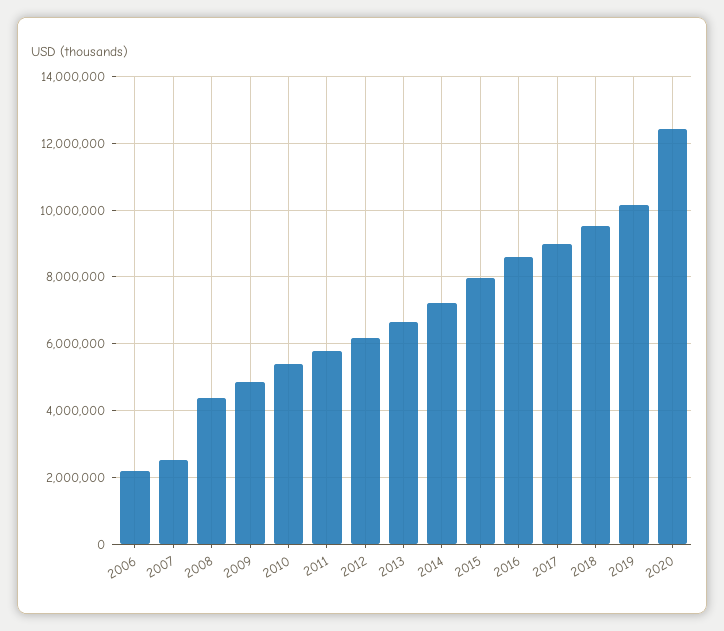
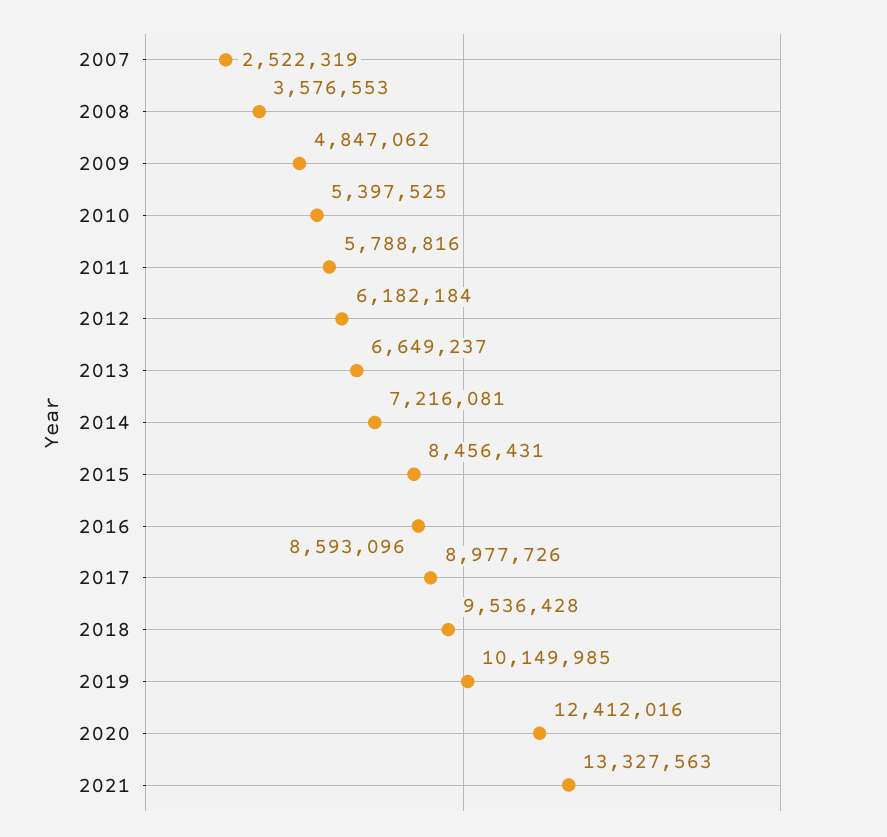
2006: 2200000 -> none
2008: 4400000 -> 3576553
2015: 8000000 -> 8456431
2021: none -> 13327563

